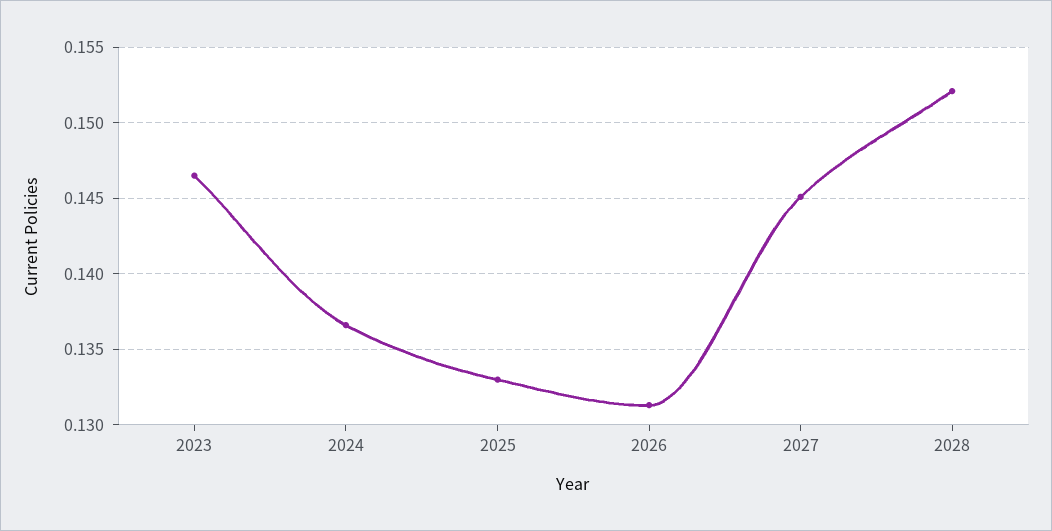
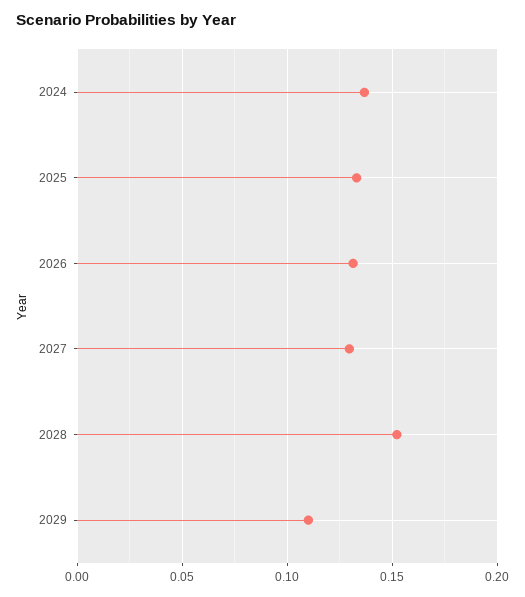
2023: 0.1465 -> none
2027: 0.145 -> 0.13
2029: none -> 0.11

